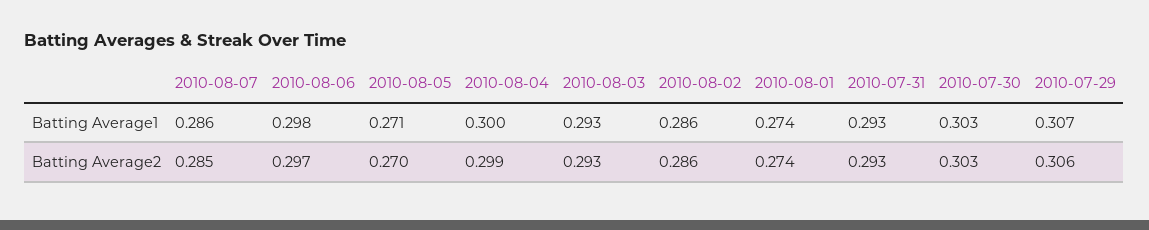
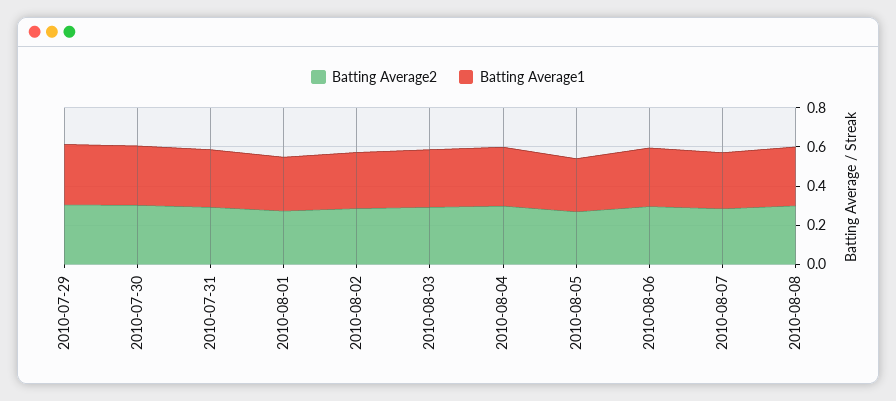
Batting Average2, 2010-08-08: none -> 0.3
Batting Average1, 2010-08-08: none -> 0.3

